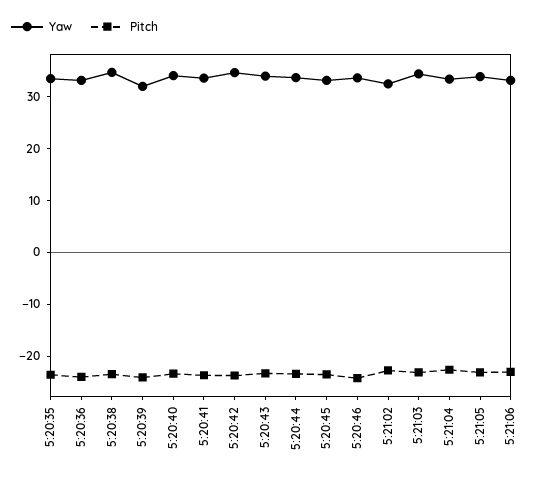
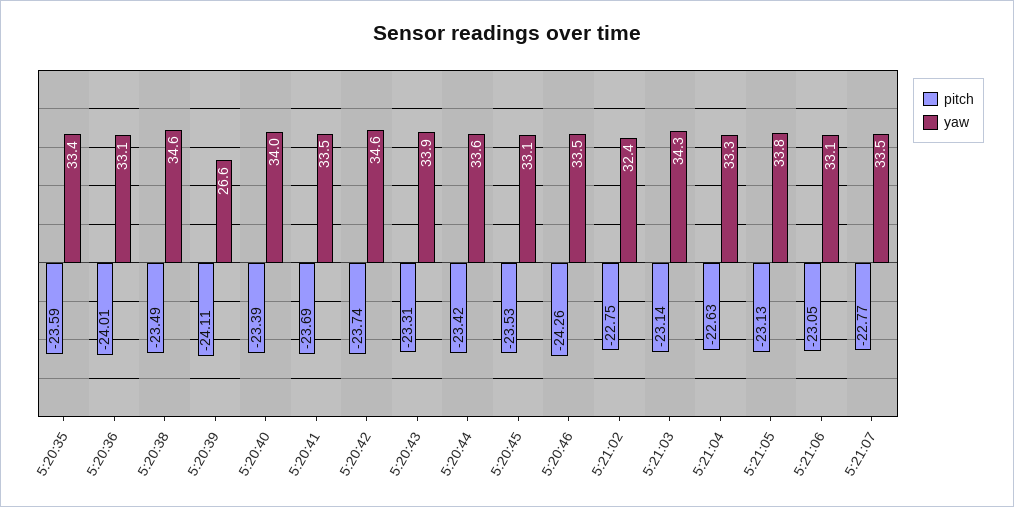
Yaw, 5:20:39: 32 -> 26.6
Pitch, 5:21:07: none -> -22.77
Yaw, 5:21:07: none -> 33.5

